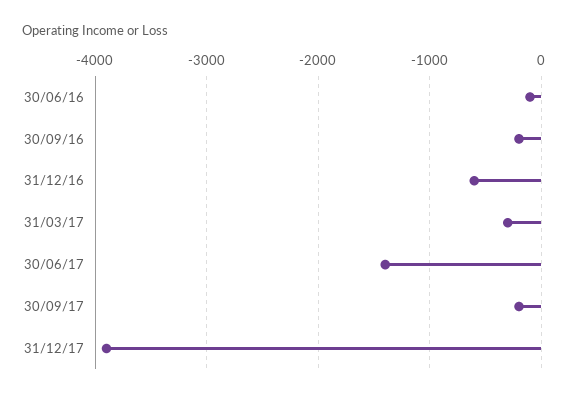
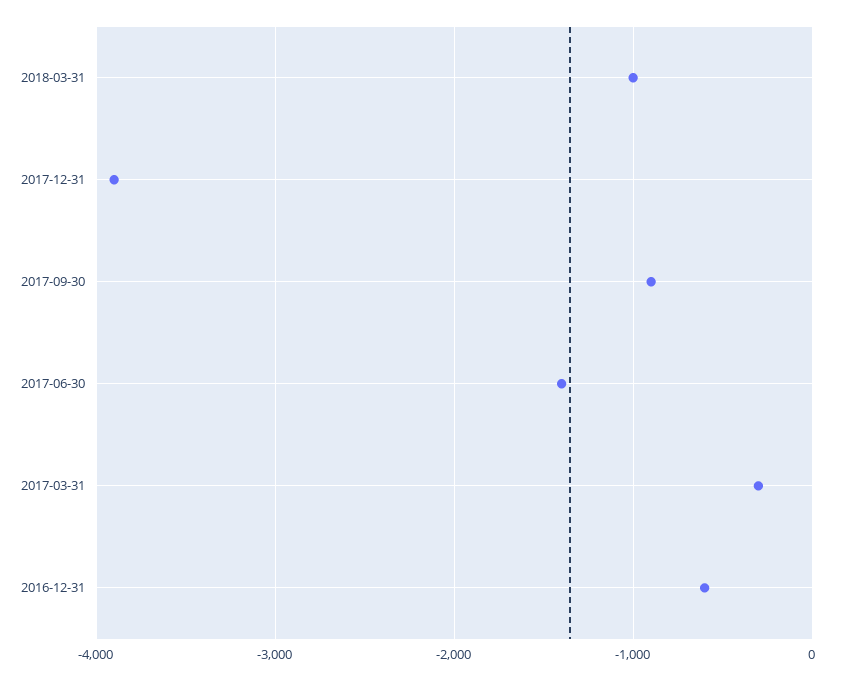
30/06/16: -100 -> none
30/09/16: -200 -> none
30/09/17: -200 -> -900
2018-03-31: none -> -1000

